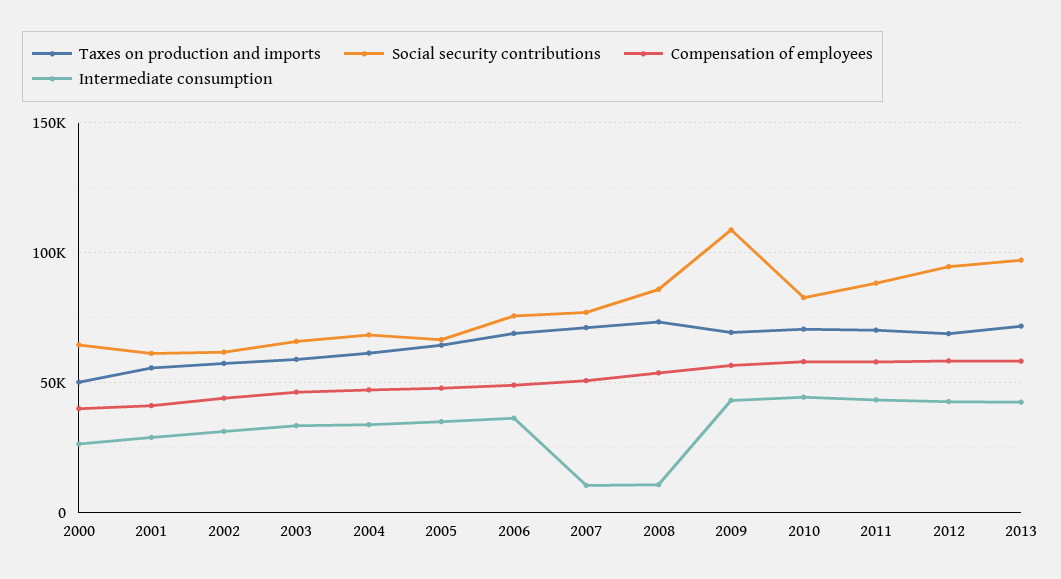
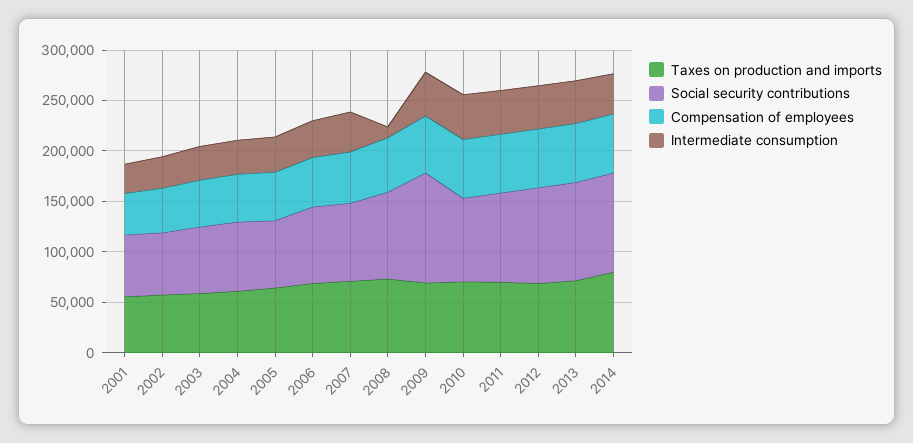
Taxes on production and imports, 2000: 50000 -> none
Social security contributions, 2000: 65000 -> none
Compensation of employees, 2000: 40000 -> none
Intermediate consumption, 2000: 25000 -> none
Intermediate consumption, 2007: 10000 -> 40000
Taxes on production and imports, 2014: none -> 80000
Social security contributions, 2014: none -> 100000
Compensation of employees, 2014: none -> 60000
Intermediate consumption, 2014: none -> 40000

